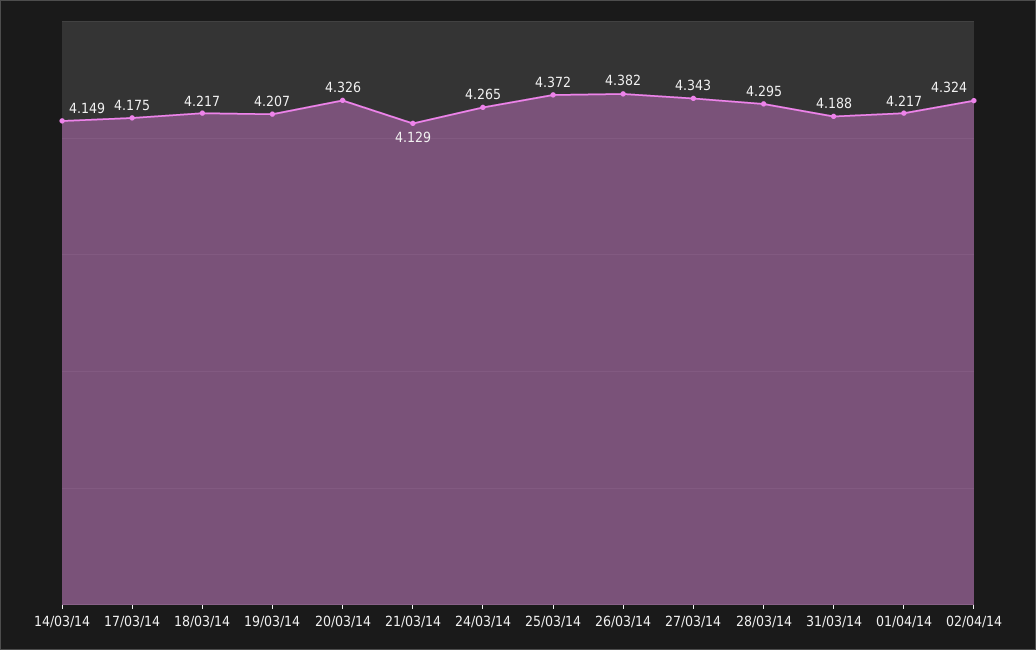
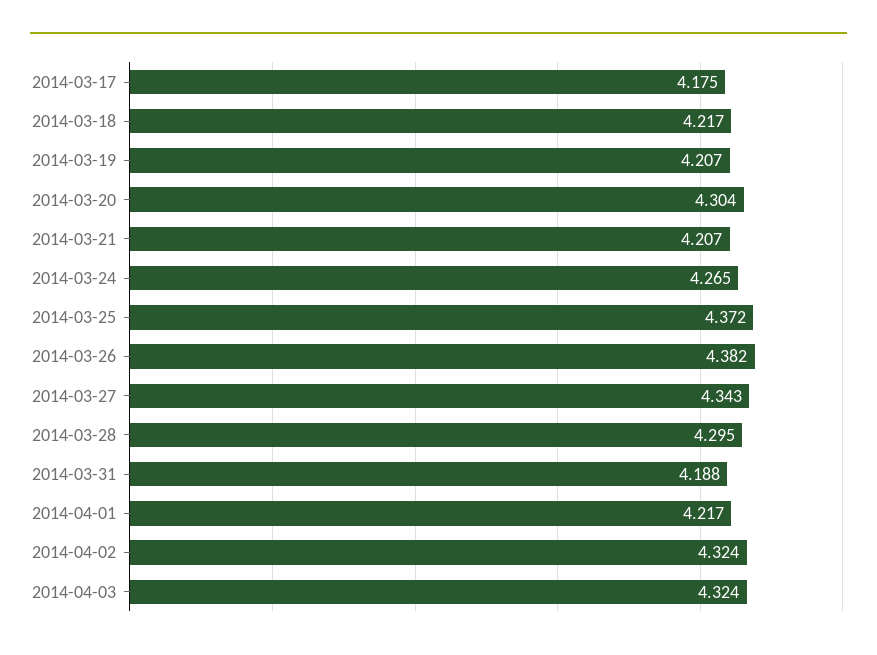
14/03/14: 4.149 -> none
20/03/14: 4.326 -> 4.304
21/03/14: 4.129 -> 4.207
2014-04-03: none -> 4.324

